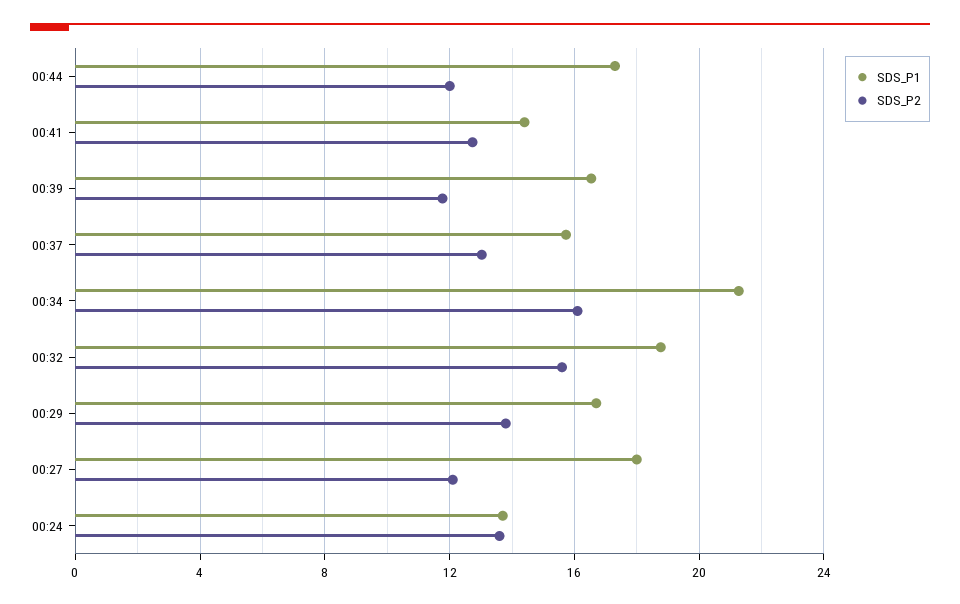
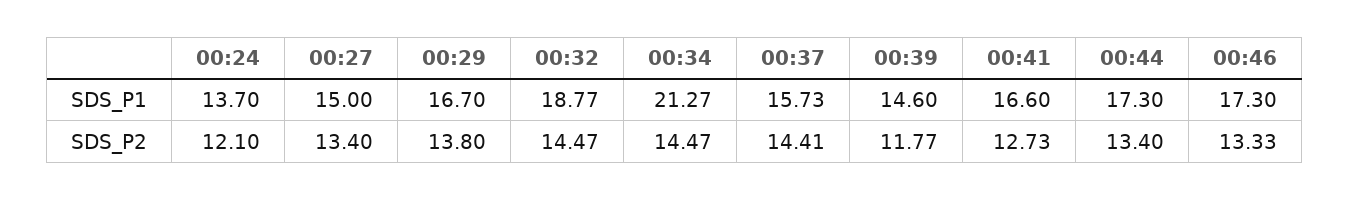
SDS_P2, 00:44: 12 -> 13.4
SDS_P1, 00:41: 14.5 -> 16.6
SDS_P1, 00:39: 16.5 -> 14.6
SDS_P2, 00:37: 13 -> 14.41
SDS_P2, 00:34: 16 -> 14.47
SDS_P2, 00:32: 15.5 -> 14.47
SDS_P1, 00:27: 18 -> 15
SDS_P2, 00:27: 12 -> 13.4
SDS_P2, 00:24: 13.5 -> 12.1
SDS_P1, 00:46: none -> 17.3
SDS_P2, 00:46: none -> 13.33

